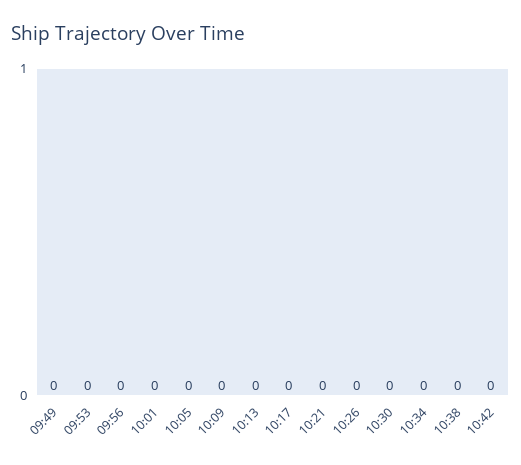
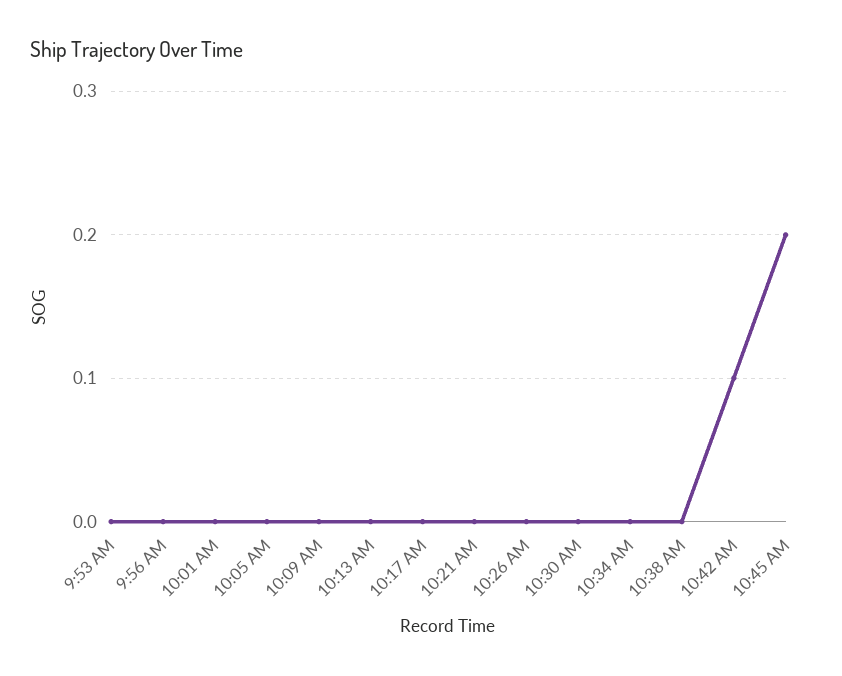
09:49: 0 -> none
10:42: 0 -> 0.1
10:45 AM: none -> 0.2

